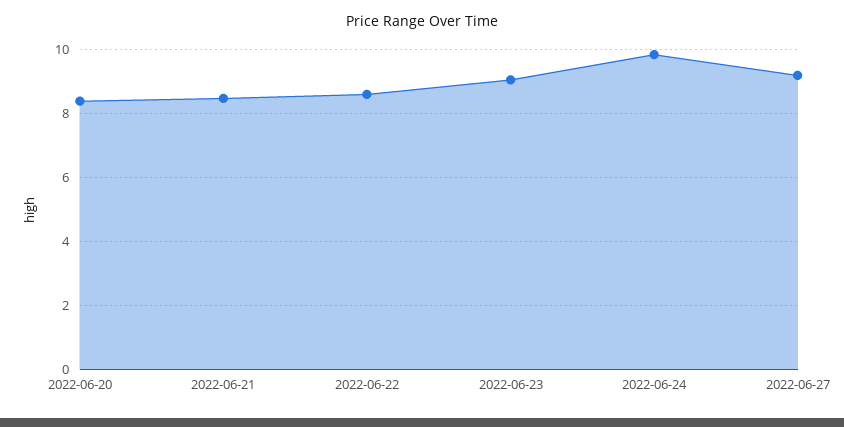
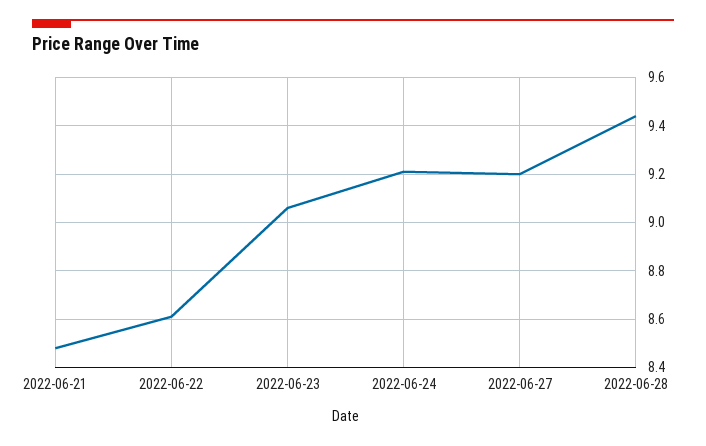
2022-06-20: 8.4 -> none
2022-06-24: 9.8 -> 9.2
2022-06-28: none -> 9.45

